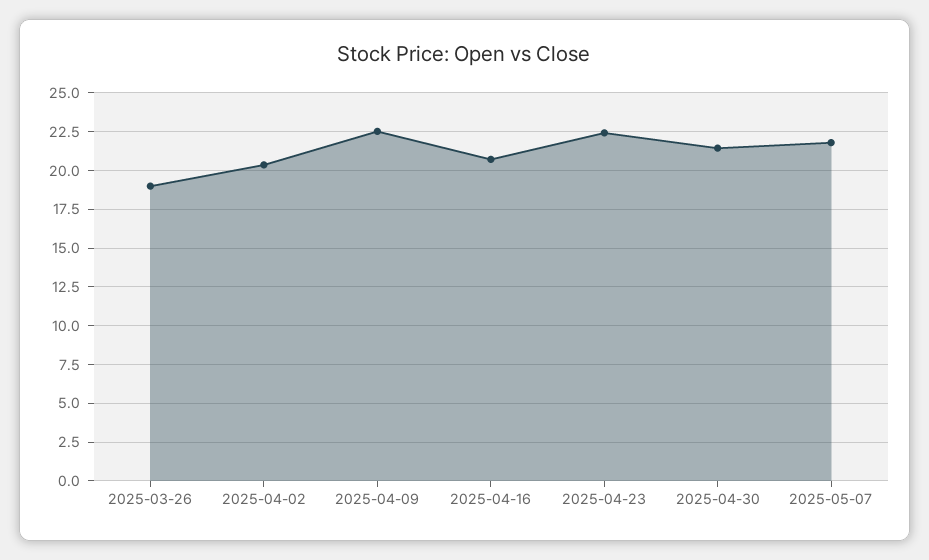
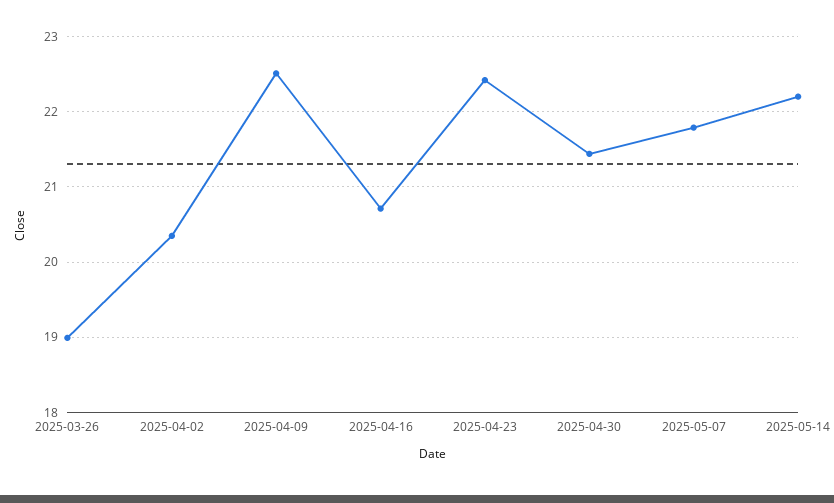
2025-05-14: none -> 22.2

